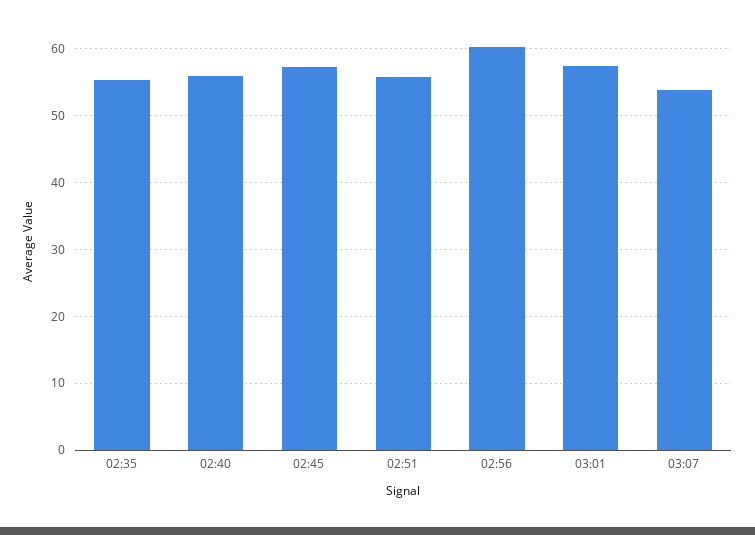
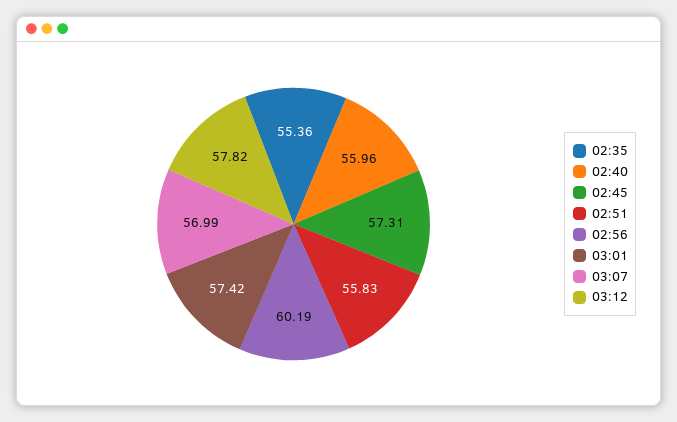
03:07: 54 -> 56.99
03:12: none -> 57.82

